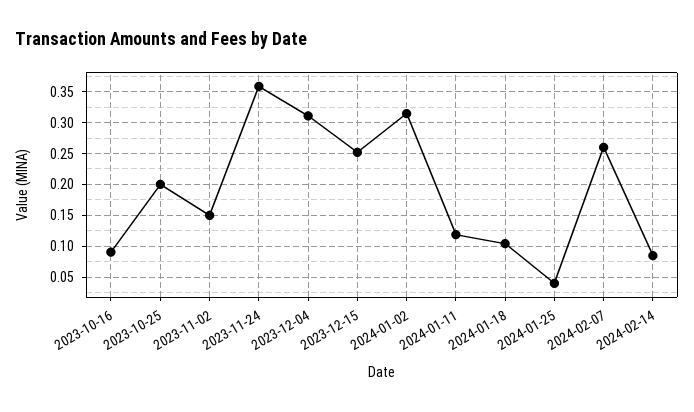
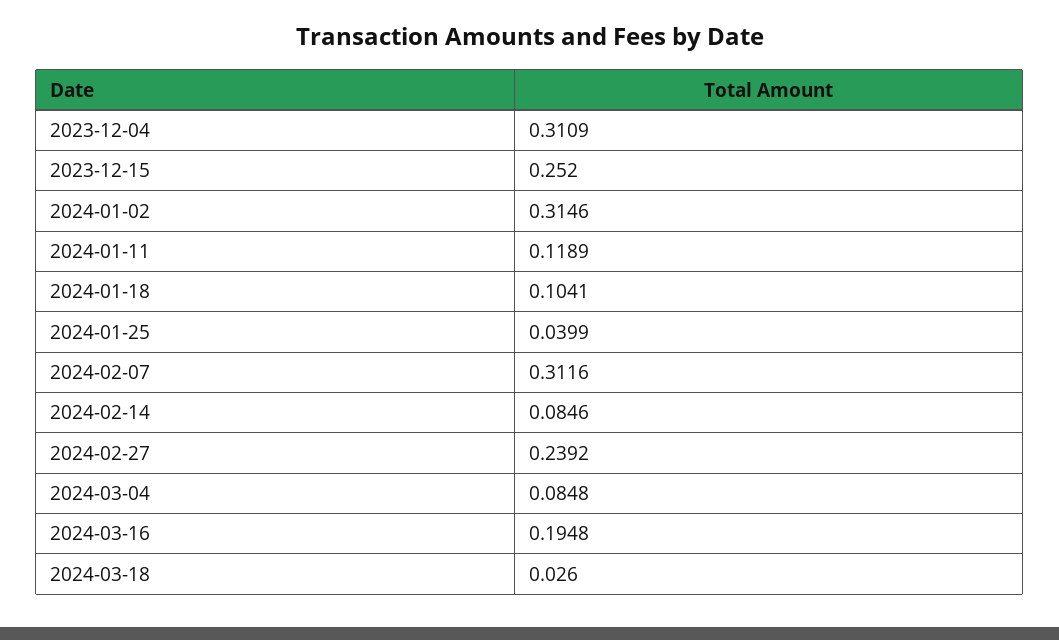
2023-10-16: 0.09 -> none
2023-10-25: 0.2 -> none
2023-11-02: 0.15 -> none
2023-11-24: 0.36 -> none
2024-02-07: 0.26 -> 0.3116
2024-02-27: none -> 0.2392
2024-03-04: none -> 0.0848
2024-03-16: none -> 0.1948
2024-03-18: none -> 0.026

